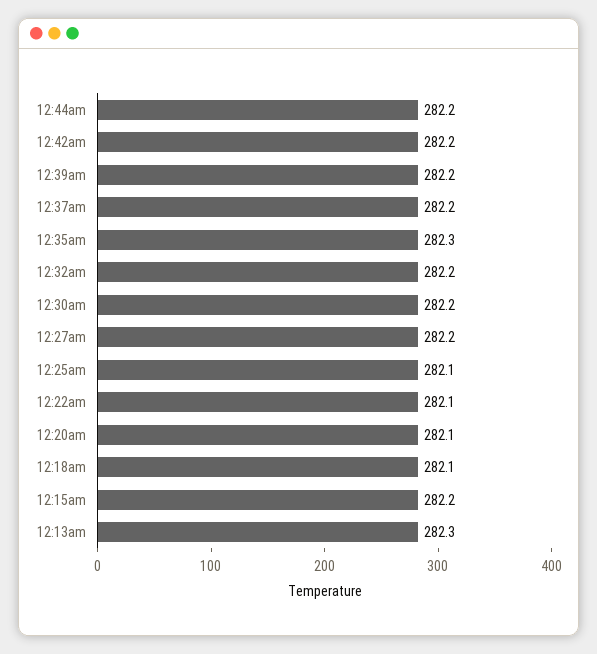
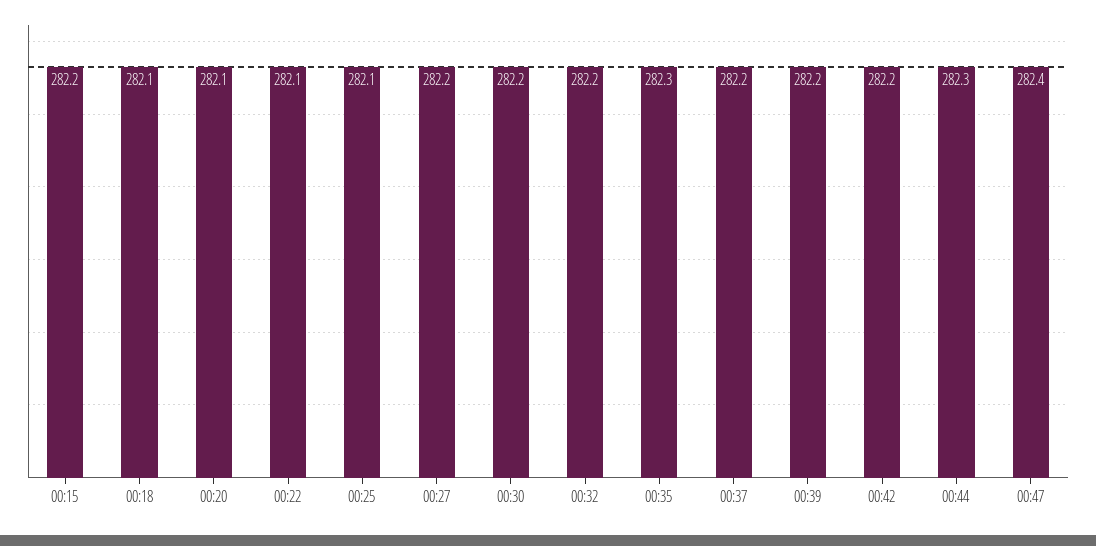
12:44am: 282.2 -> 282.3
12:13am: 282.3 -> none
00:47: none -> 282.4

